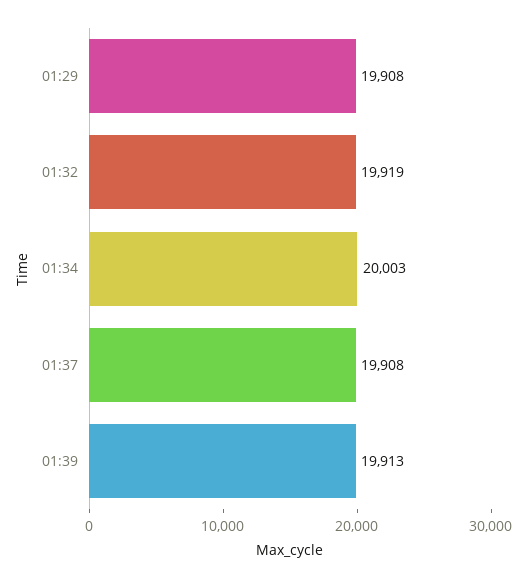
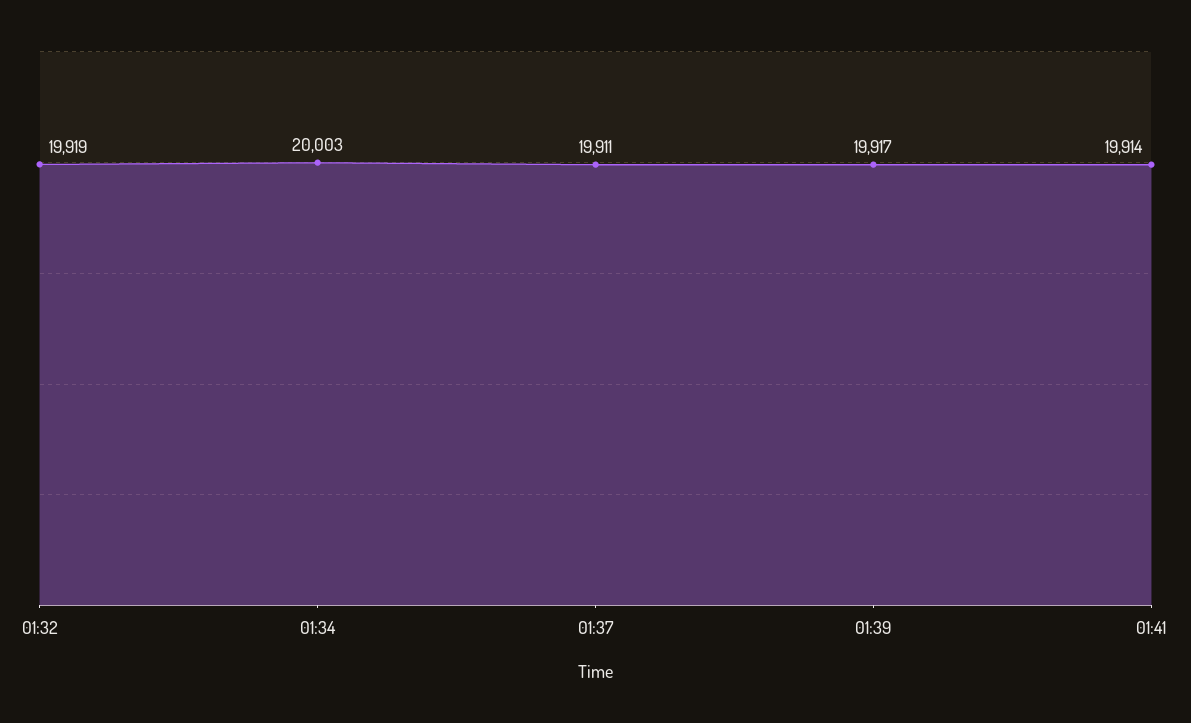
01:29: 19908 -> none
01:37: 19908 -> 19911
01:39: 19913 -> 19917
01:41: none -> 19914

